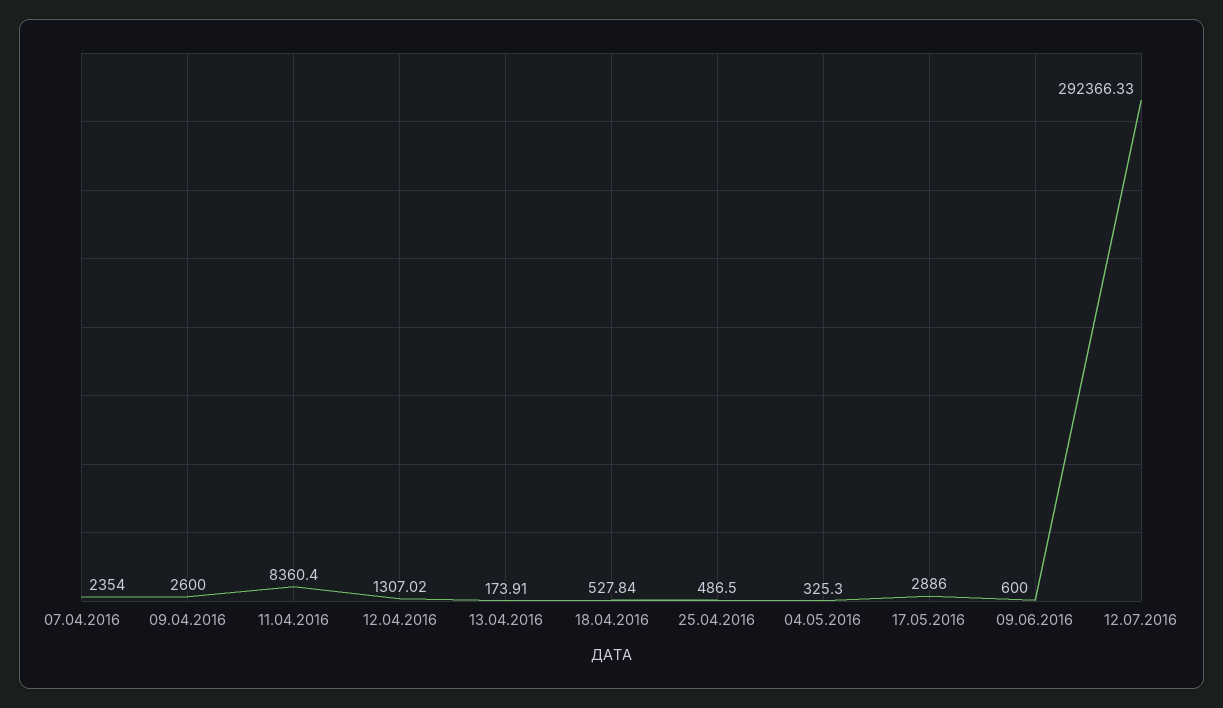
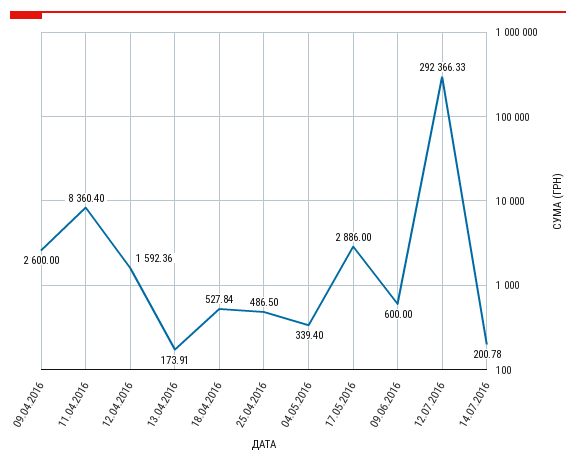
07.04.2016: 2354 -> none
12.04.2016: 1307.02 -> 1592.36
04.05.2016: 325.3 -> 339.4
14.07.2016: none -> 200.78

